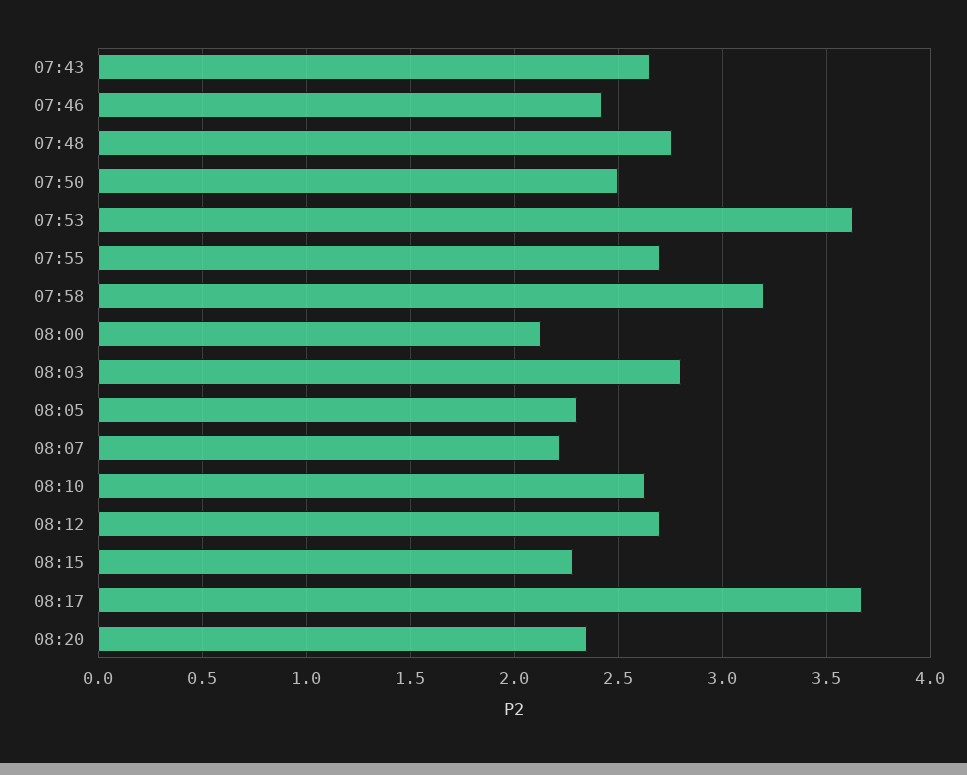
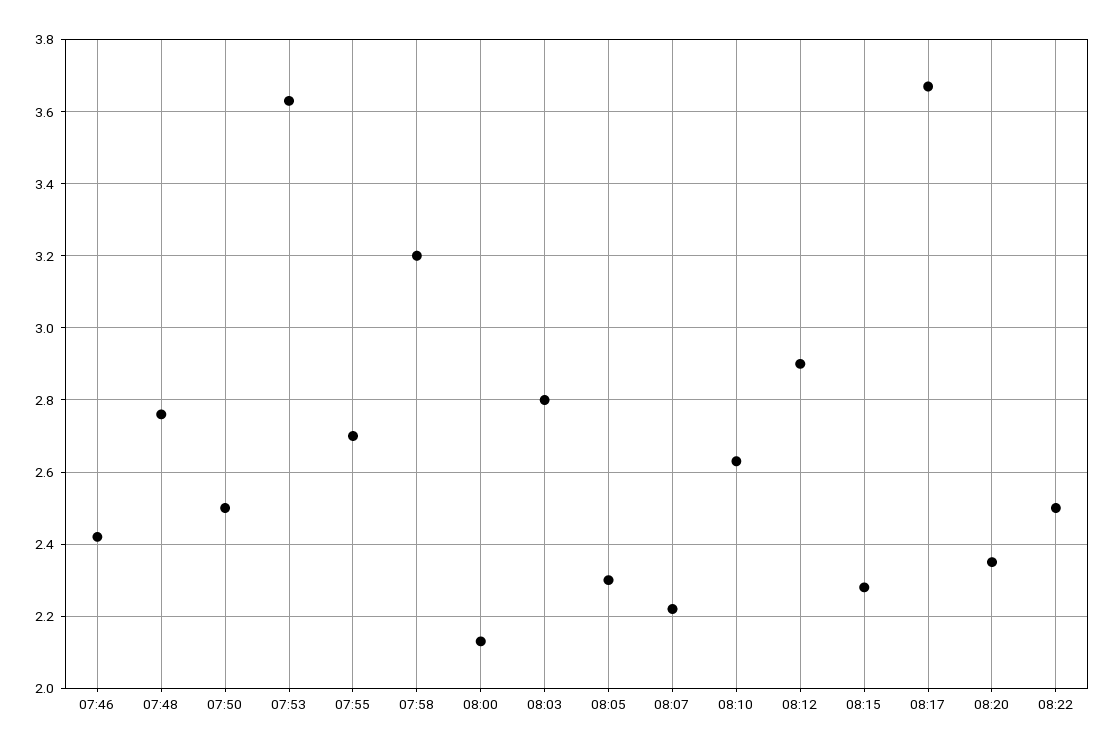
07:43: 2.65 -> none
08:12: 2.7 -> 2.9
08:22: none -> 2.5

